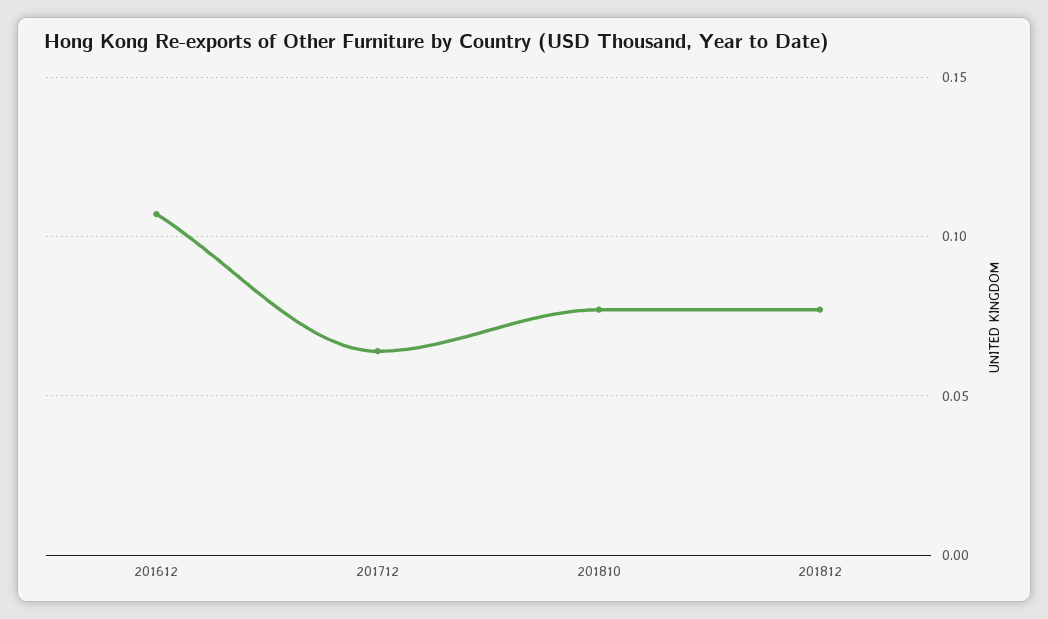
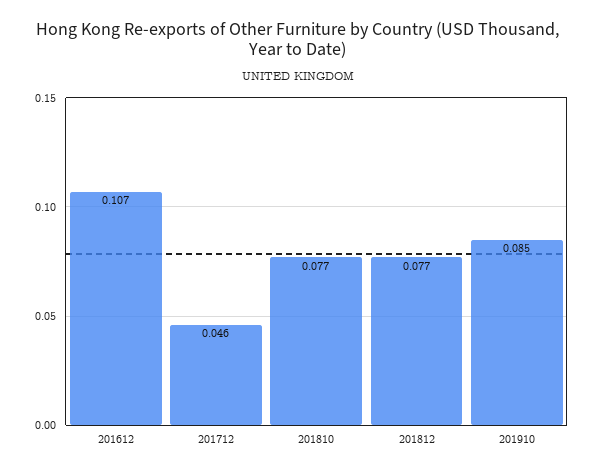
201712: 0.065 -> 0.046
201910: none -> 0.085

